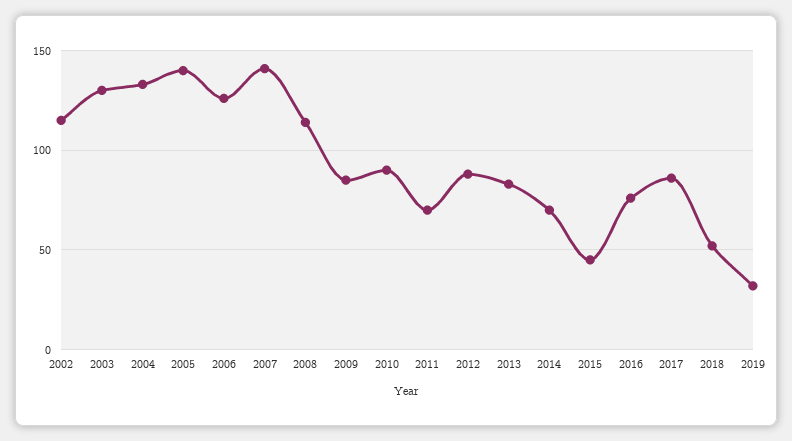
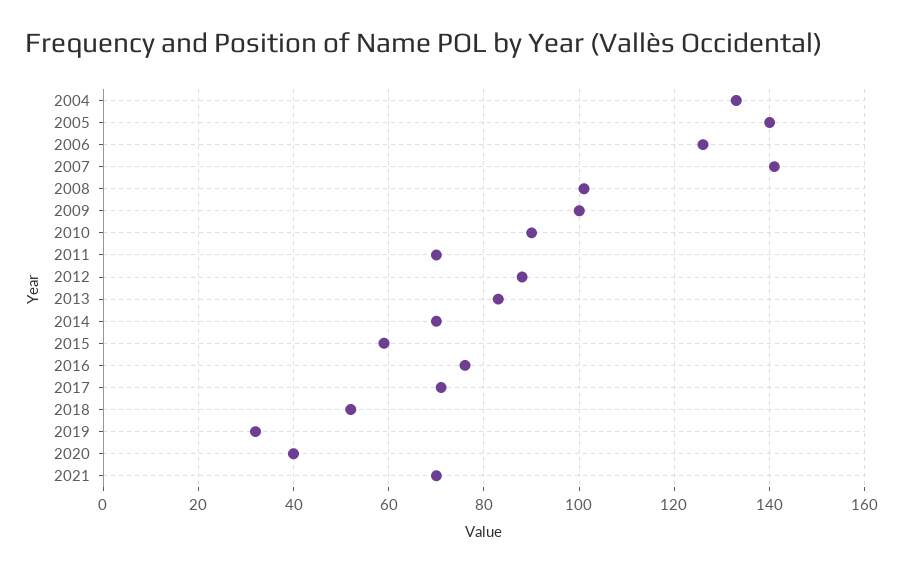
2002: 115 -> none
2003: 130 -> none
2008: 115 -> 100
2009: 85 -> 100
2015: 45 -> 60
2017: 85 -> 70
2020: none -> 40
2021: none -> 70

